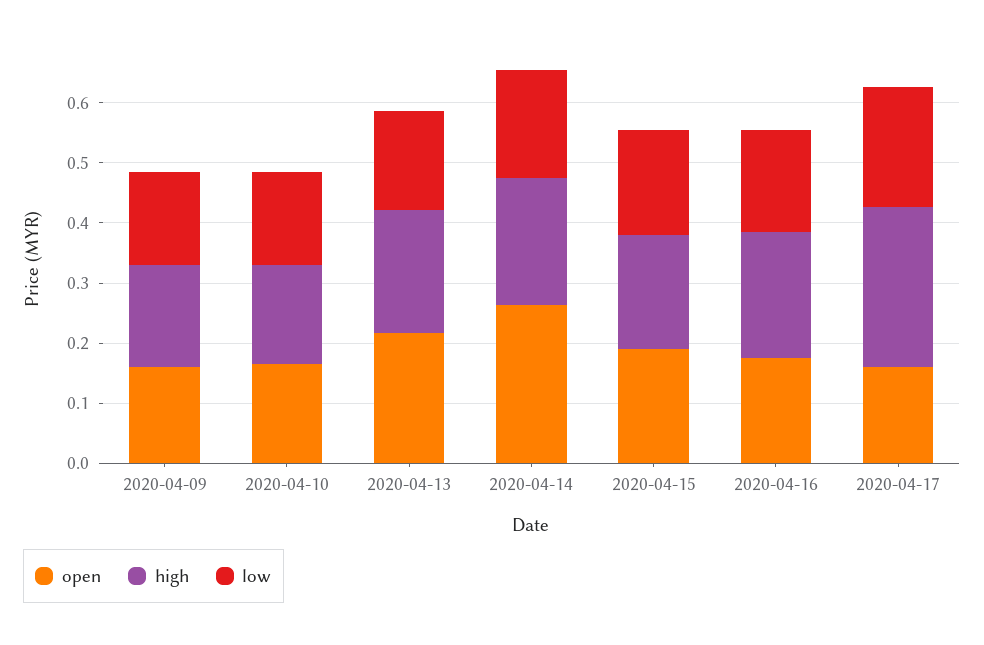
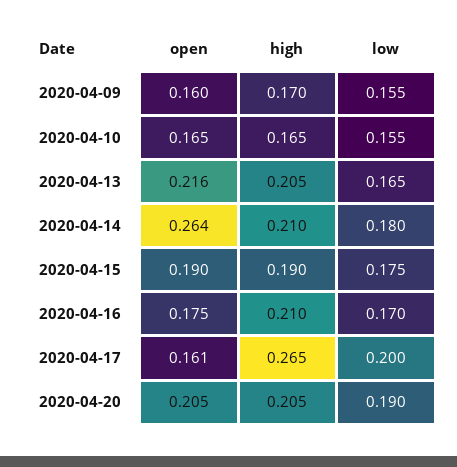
open, 2020-04-20: none -> 0.205
high, 2020-04-20: none -> 0.205
low, 2020-04-20: none -> 0.19

